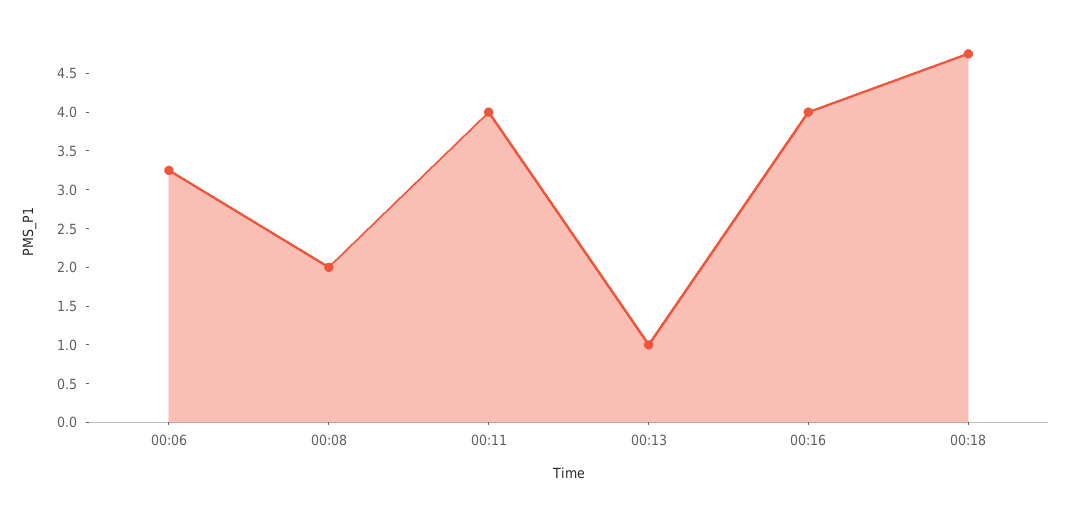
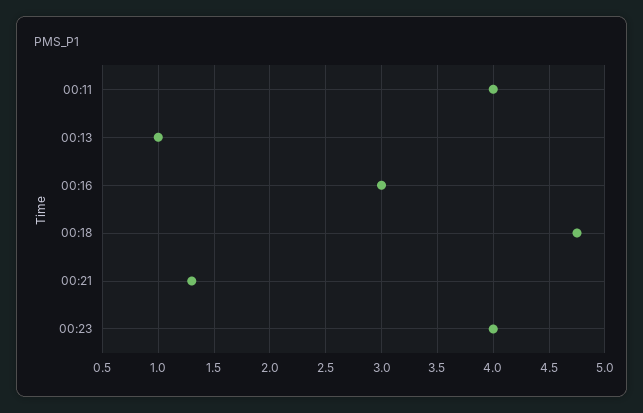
00:06: 3.25 -> none
00:08: 2 -> none
00:16: 4 -> 3
00:21: none -> 1.3
00:23: none -> 4

